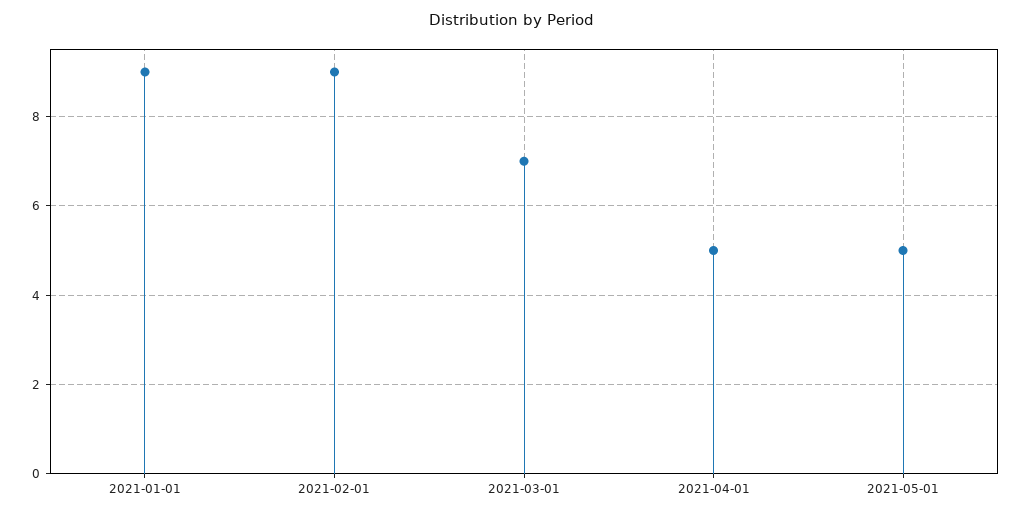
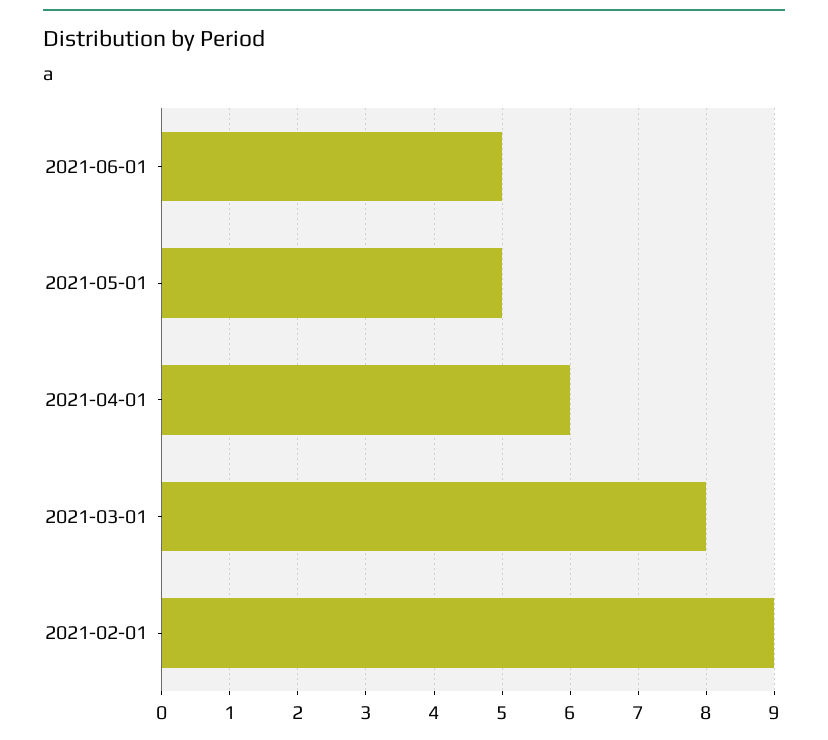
2021-01-01: 9 -> none
2021-03-01: 7 -> 8
2021-04-01: 5 -> 6
2021-06-01: none -> 5

